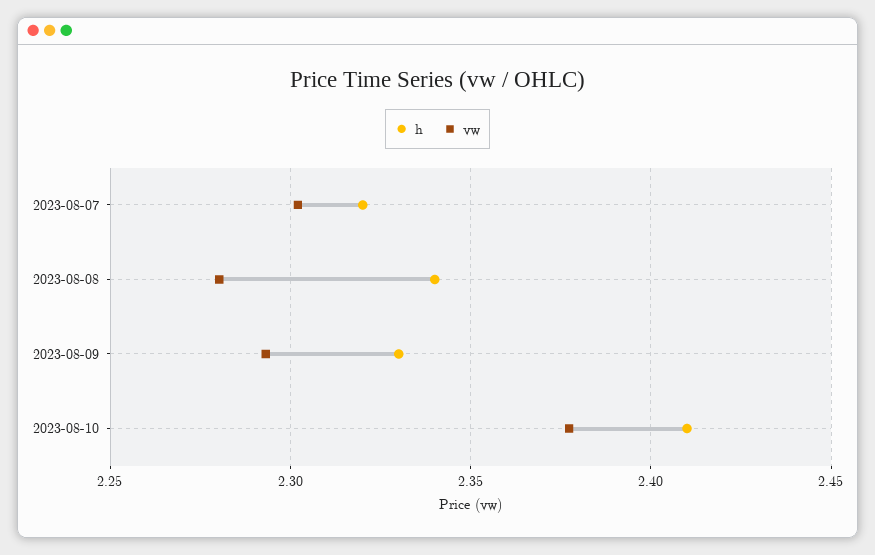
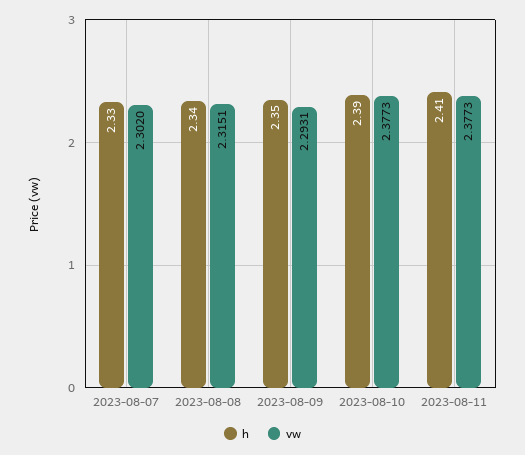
h, 2023-08-07: 2.32 -> 2.33
vw, 2023-08-08: 2.28 -> 2.3151
h, 2023-08-09: 2.33 -> 2.35
h, 2023-08-10: 2.41 -> 2.39
h, 2023-08-11: none -> 2.41
vw, 2023-08-11: none -> 2.3773

